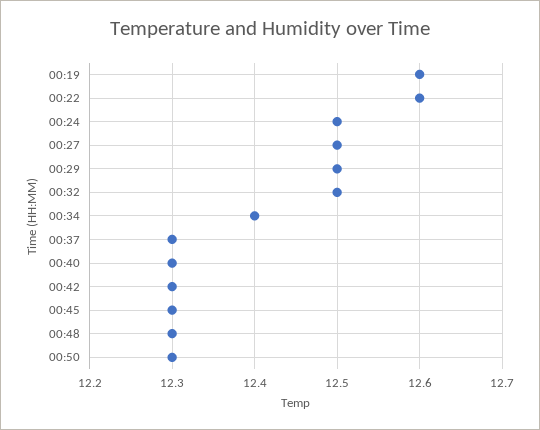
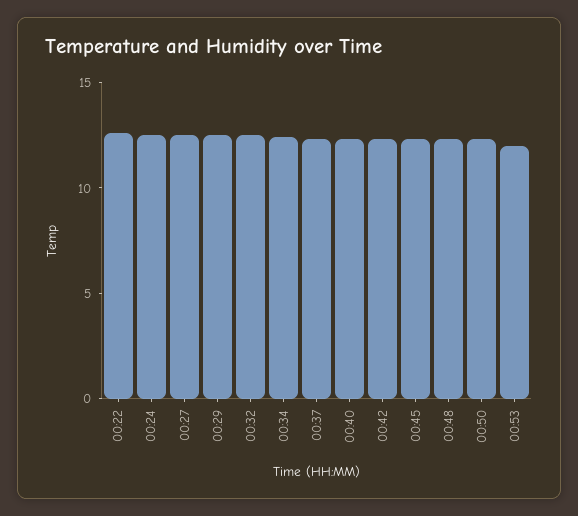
00:19: 12.6 -> none
00:53: none -> 12

